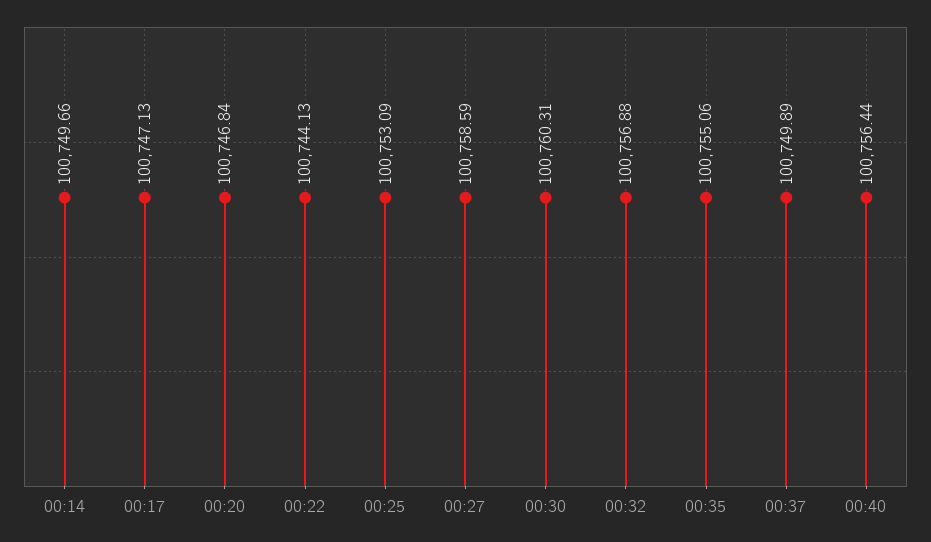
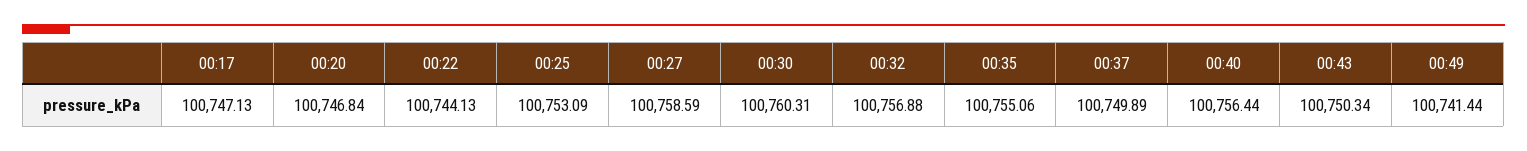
00:14: 100749.66 -> none
00:43: none -> 100750.34
00:49: none -> 100741.44

